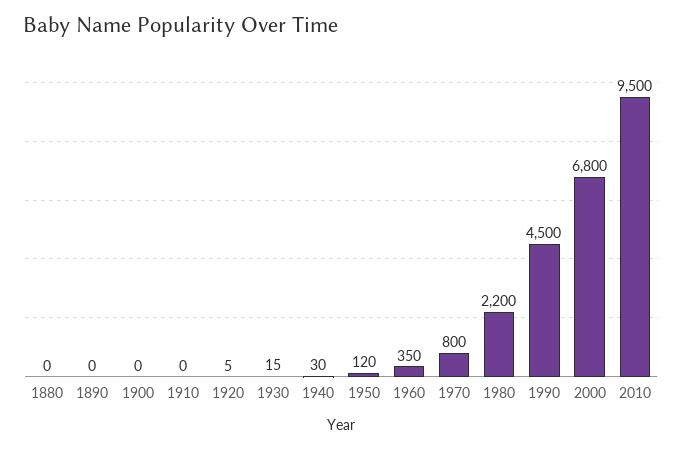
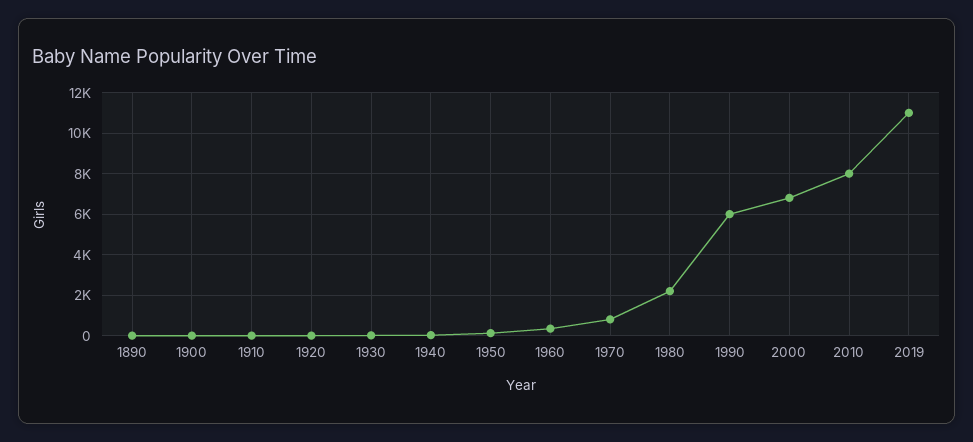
1880: 0 -> none
1990: 4500 -> 6000
2010: 9500 -> 8000
2019: none -> 11000

